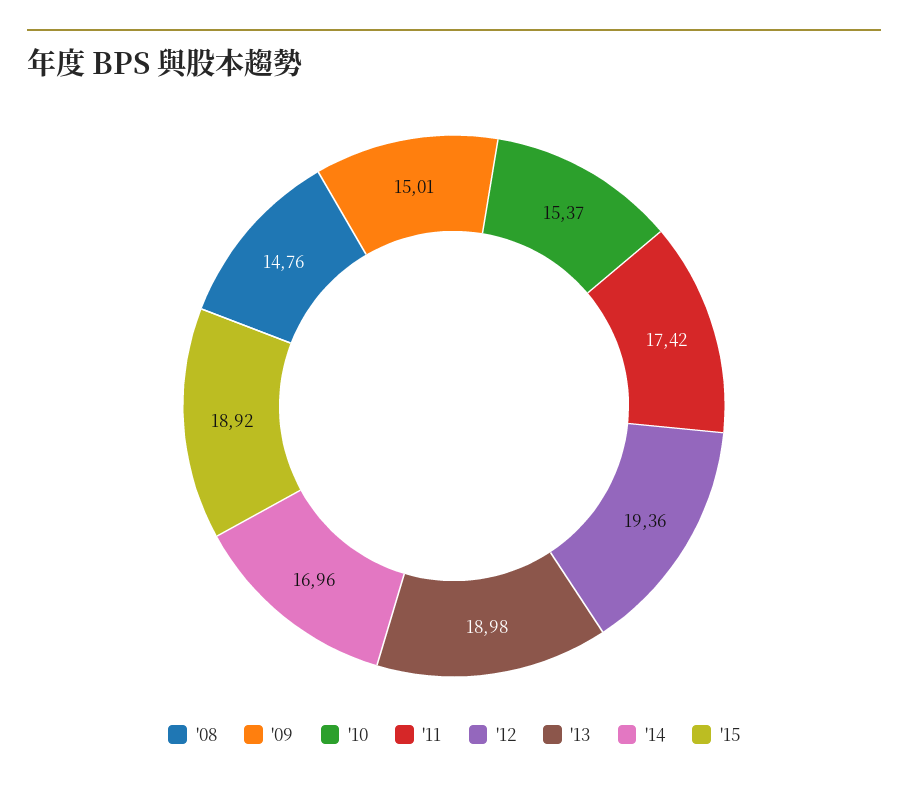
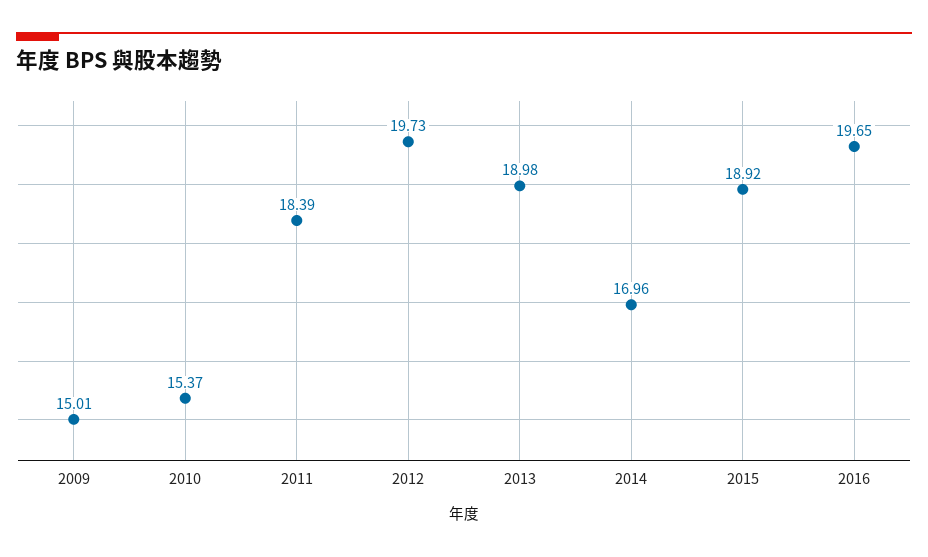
'08: 14.76 -> none
'11: 17.42 -> 18.39
'12: 19.36 -> 19.73
2016: none -> 19.65

